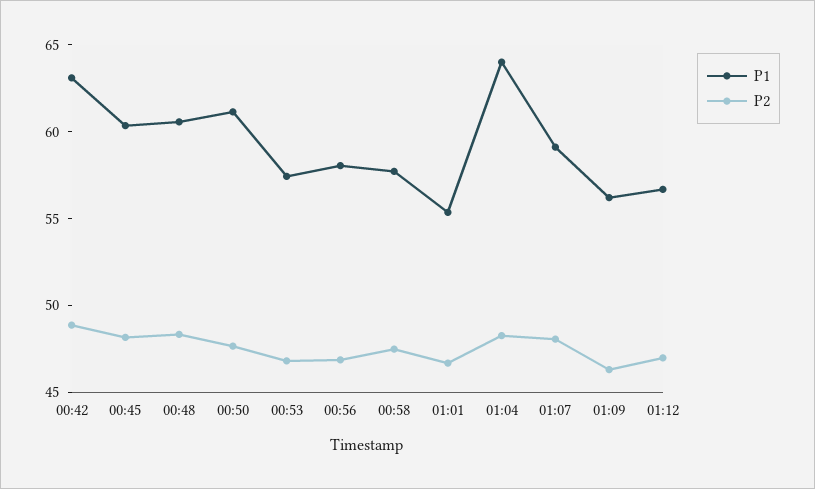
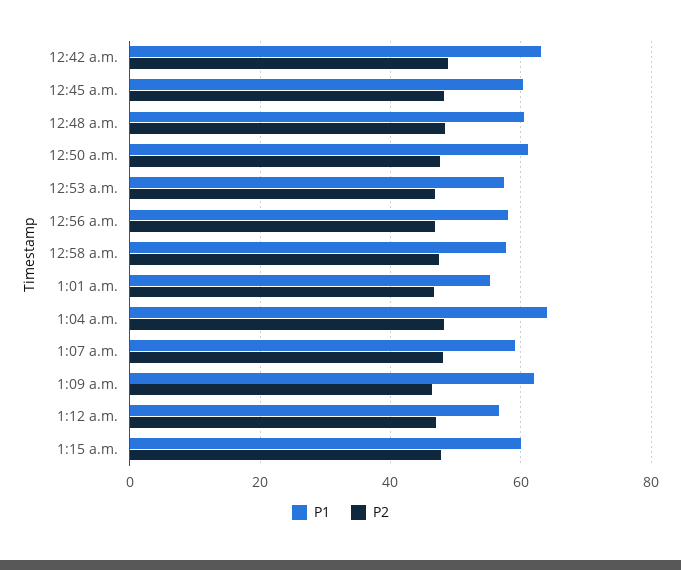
P1, 01:09: 56 -> 62
P1, 1:15 a.m.: none -> 60
P2, 1:15 a.m.: none -> 48

